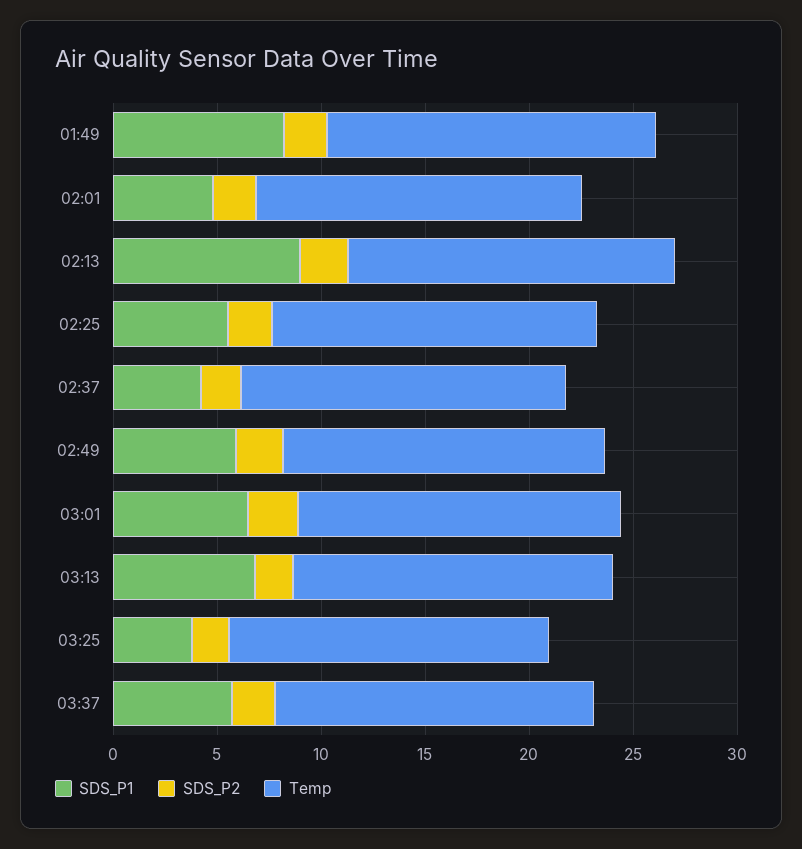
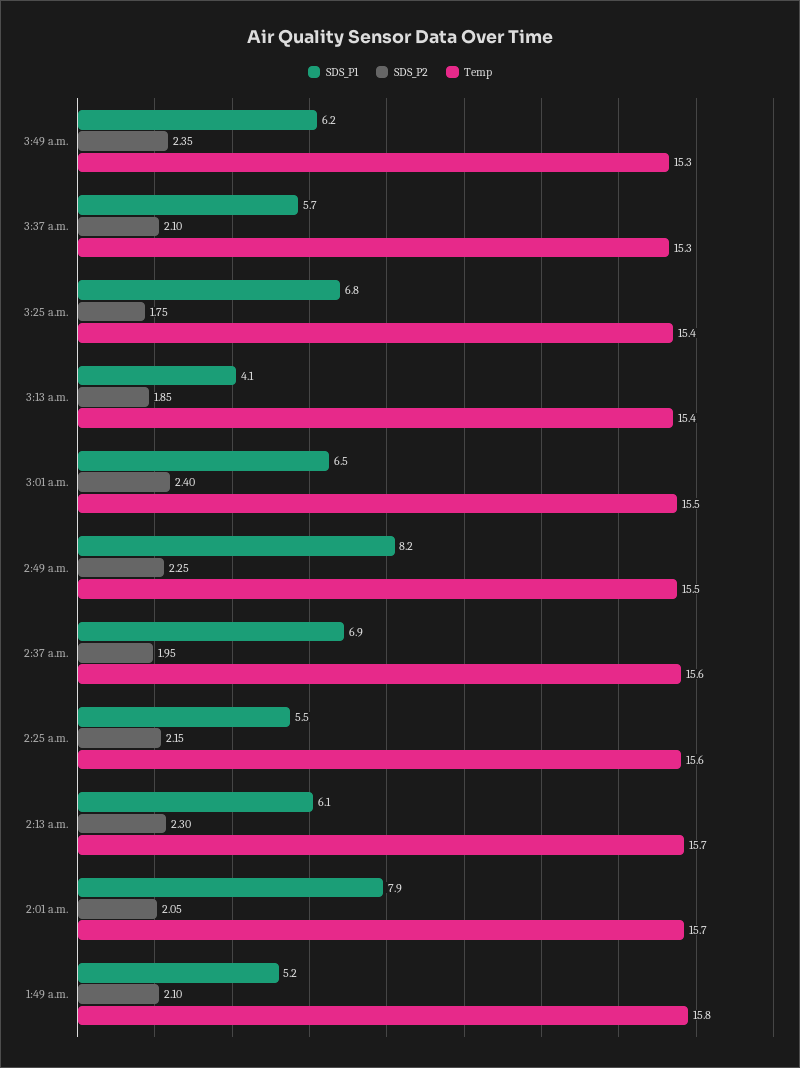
SDS_P1, 01:49: 8 -> 5.2
SDS_P1, 02:01: 5 -> 7.9
SDS_P1, 02:13: 9 -> 6.1
SDS_P1, 02:37: 4 -> 6.9
SDS_P1, 02:49: 6 -> 8.2
SDS_P1, 03:13: 7 -> 4.1
SDS_P1, 03:25: 4 -> 6.8
SDS_P1, 3:49 a.m.: none -> 6.2
SDS_P2, 3:49 a.m.: none -> 2.35
Temp, 3:49 a.m.: none -> 15.3

